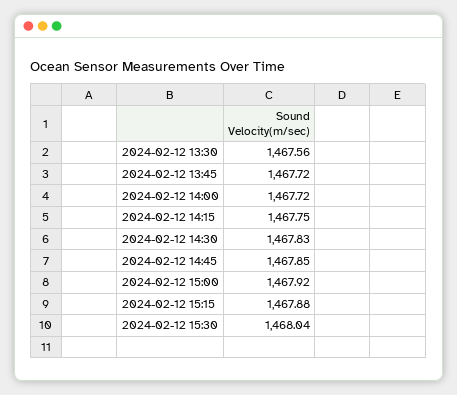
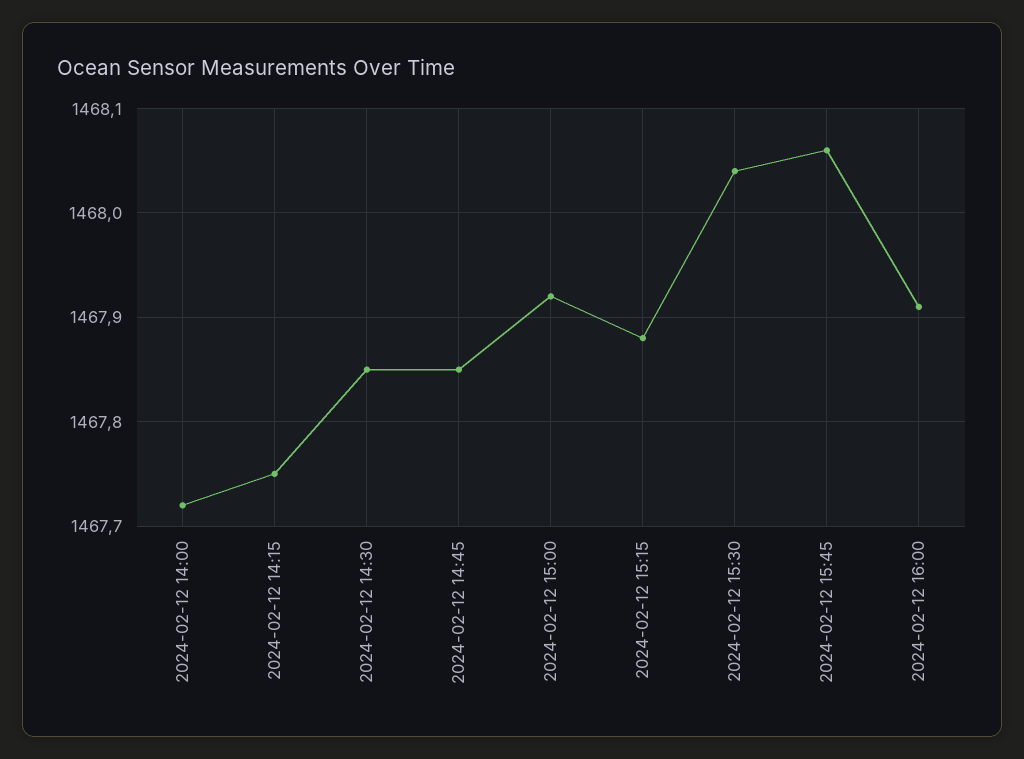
2024-02-12 13:30: 1467.56 -> none
2024-02-12 13:45: 1467.72 -> none
2024-02-12 14:30: 1467.83 -> 1467.85
2024-02-12 15:45: none -> 1468.06
2024-02-12 16:00: none -> 1467.91

